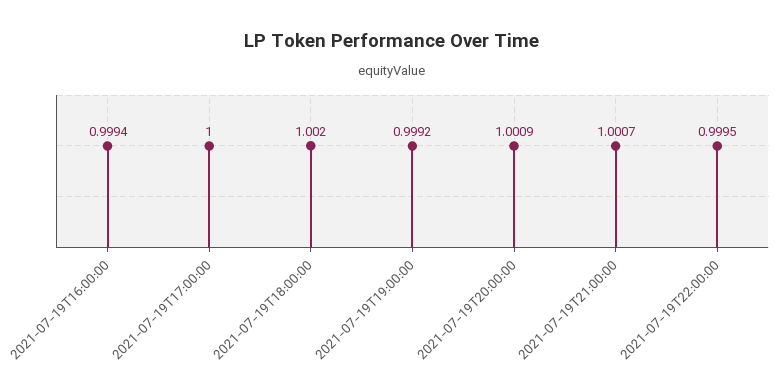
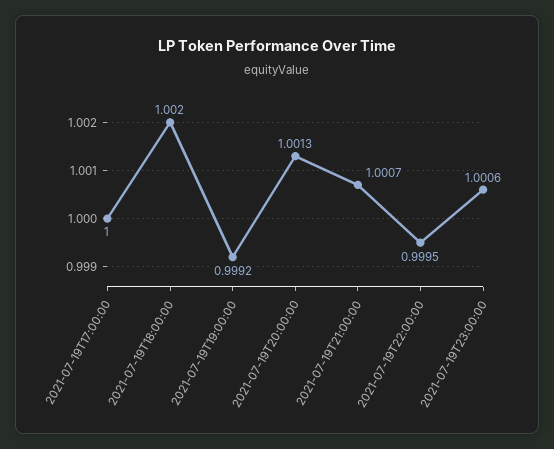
2021-07-19T16:00:00: 0.9994 -> none
2021-07-19T20:00:00: 1.0009 -> 1.0013
2021-07-19T23:00:00: none -> 1.0006

